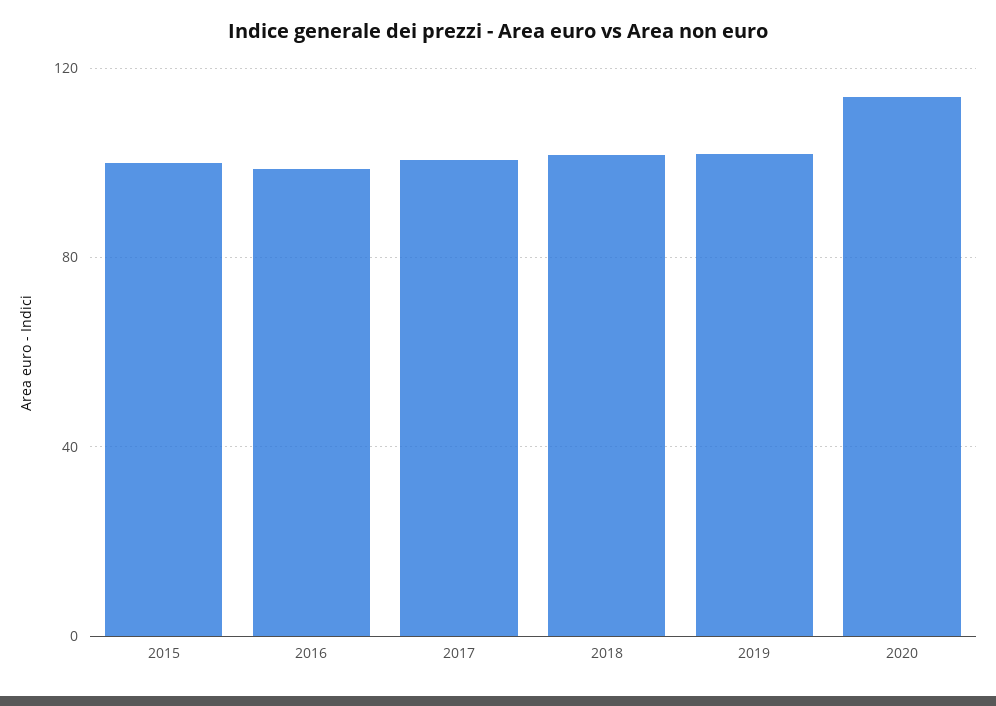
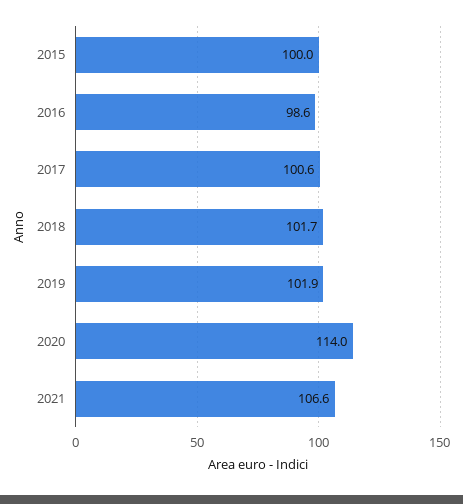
2021: none -> 106.6

